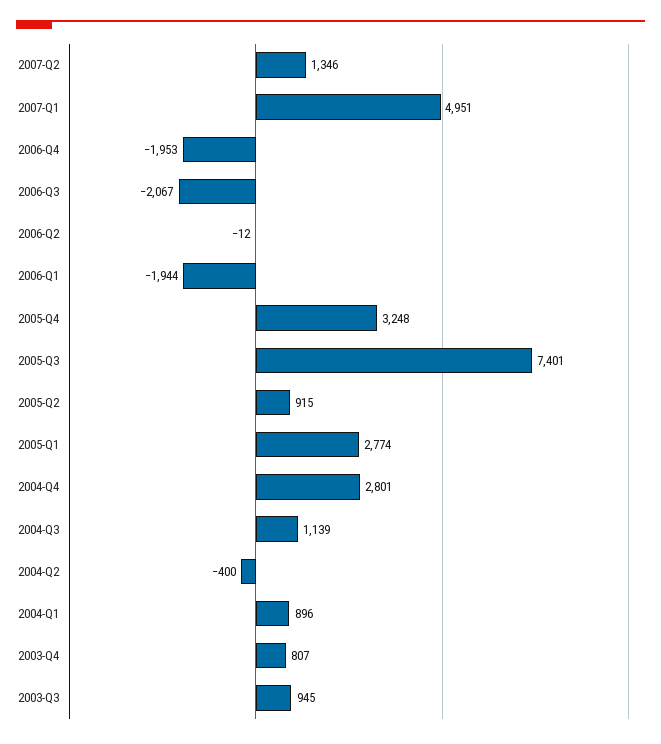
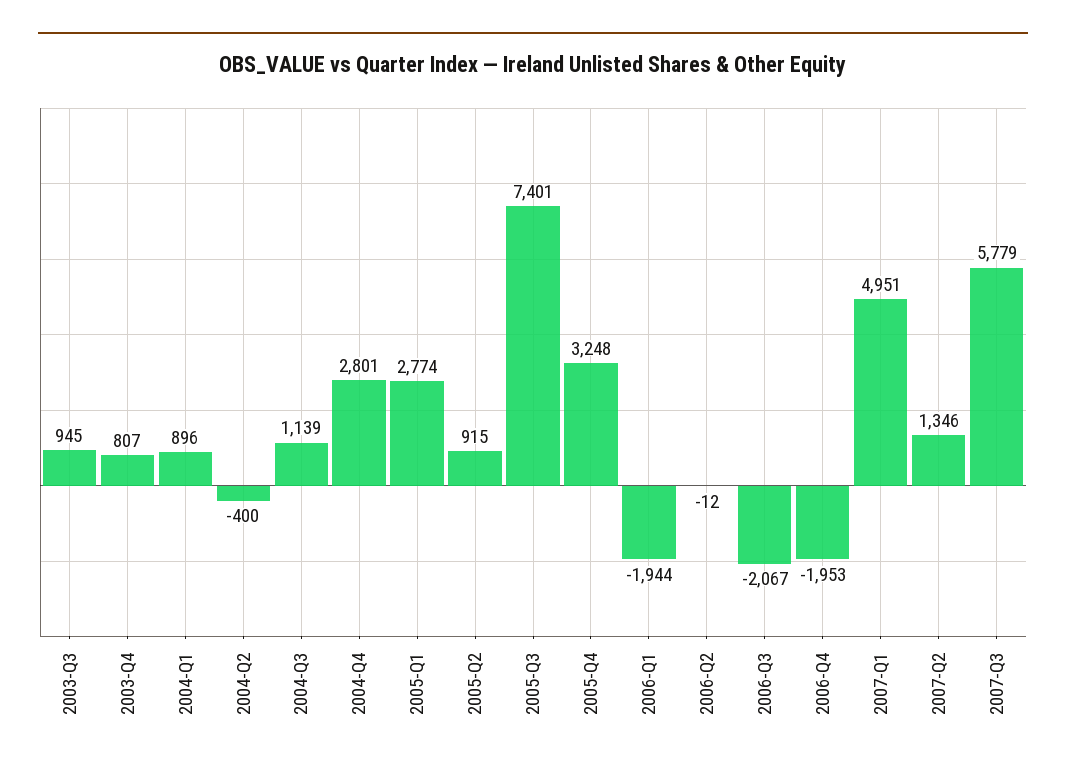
2007-Q3: none -> 5779

